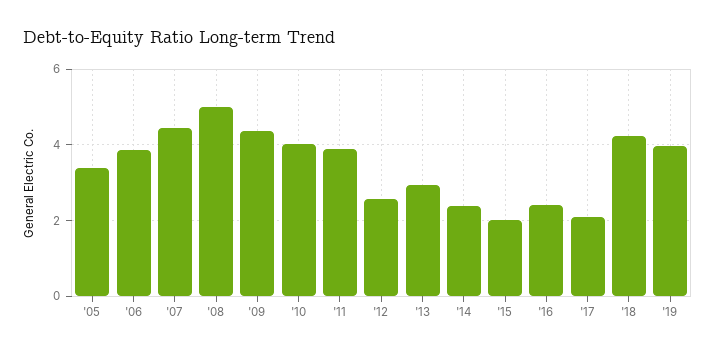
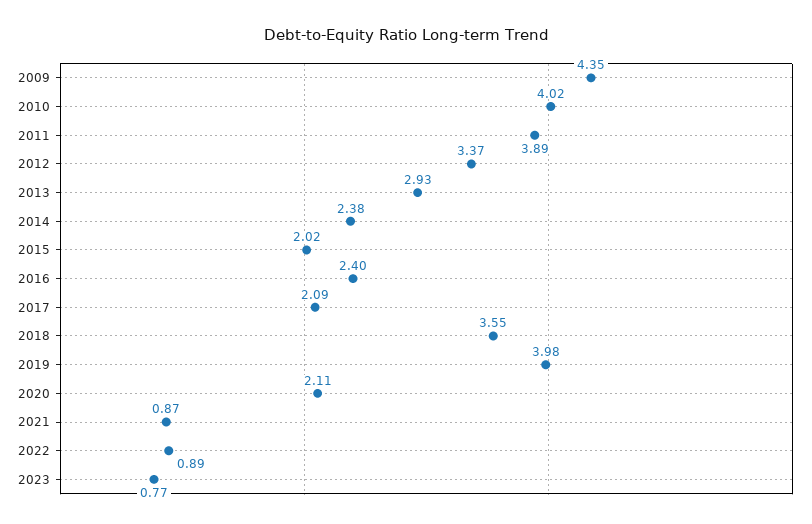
'05: 3.4 -> none
'06: 3.8 -> none
'07: 4.4 -> none
'08: 5 -> none
'12: 2.6 -> 3.37
'18: 4.2 -> 3.55
2020: none -> 2.11
2021: none -> 0.87
2022: none -> 0.89
2023: none -> 0.77

